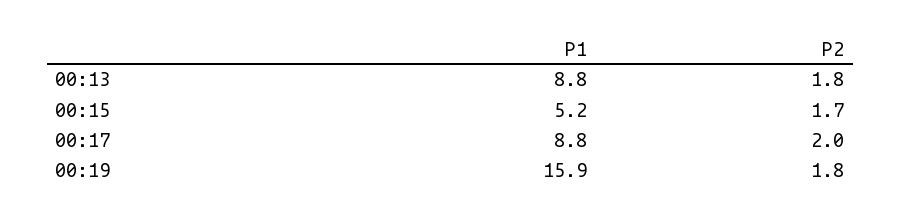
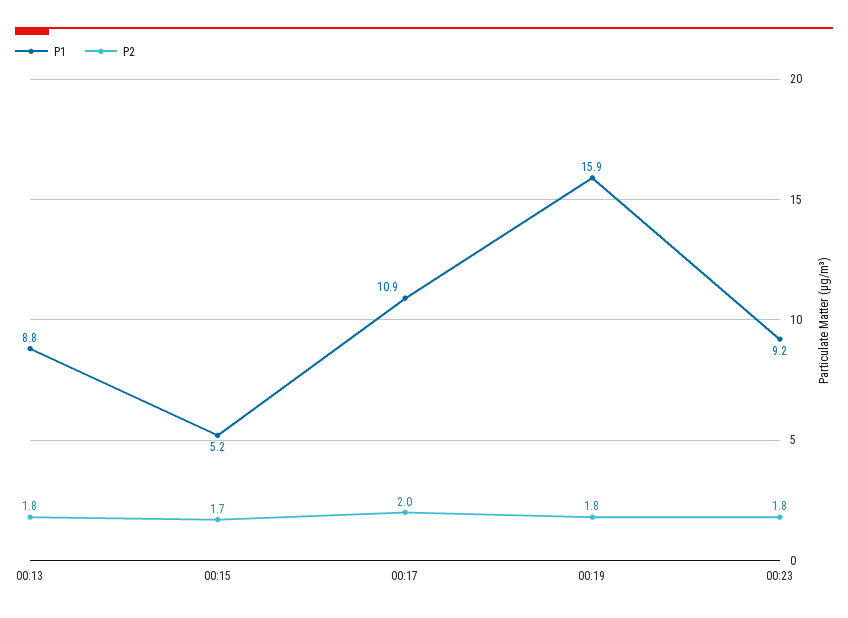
P1, 00:17: 8.8 -> 10.9
P1, 00:23: none -> 9.2
P2, 00:23: none -> 1.8

